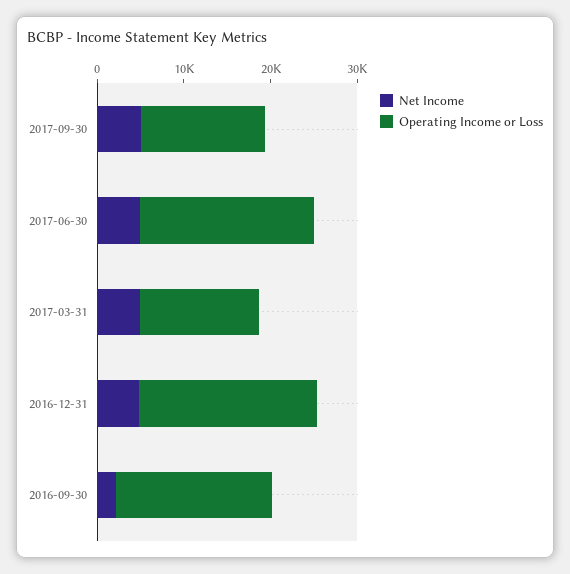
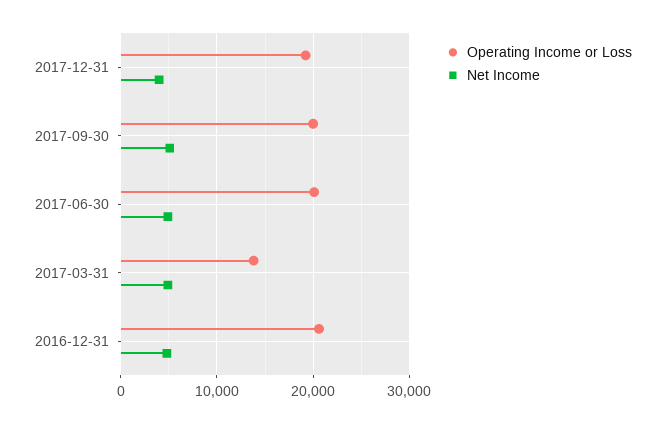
Operating Income or Loss, 2017-09-30: 14000 -> 20000
Net Income, 2016-09-30: 2000 -> none
Operating Income or Loss, 2016-09-30: 18000 -> none
Operating Income or Loss, 2017-12-31: none -> 19000
Net Income, 2017-12-31: none -> 4000

